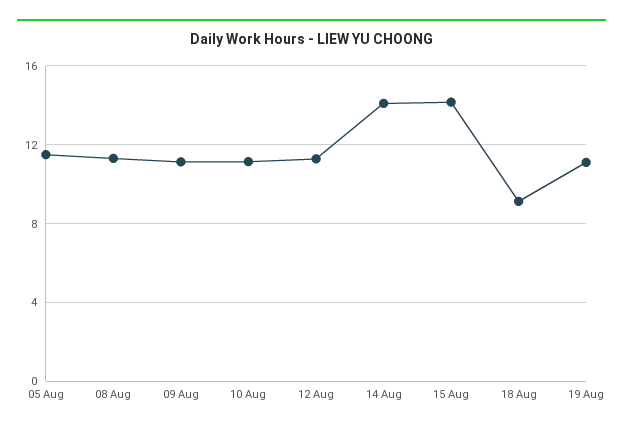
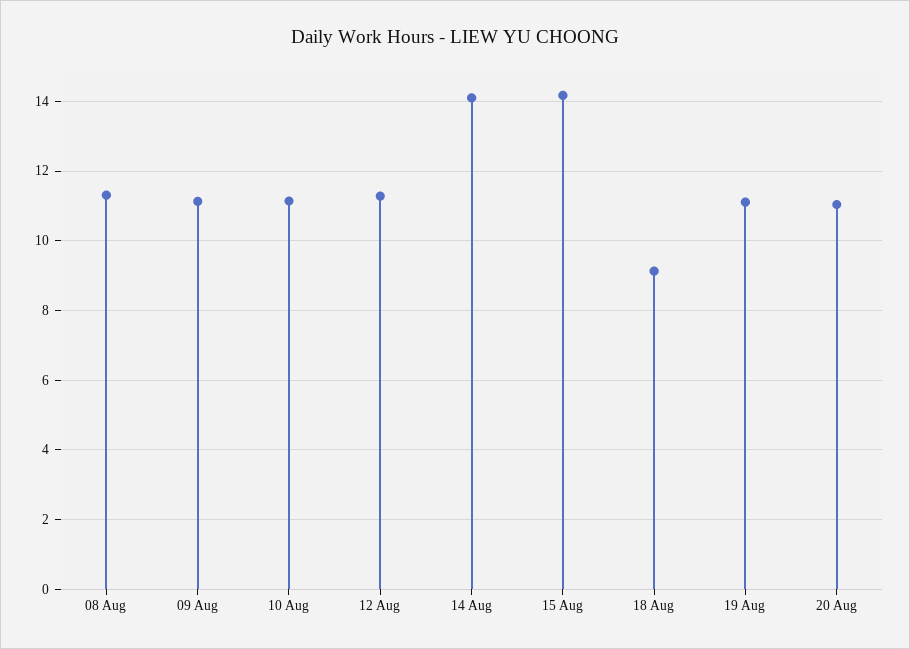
05 Aug: 11.5 -> none
20 Aug: none -> 11

